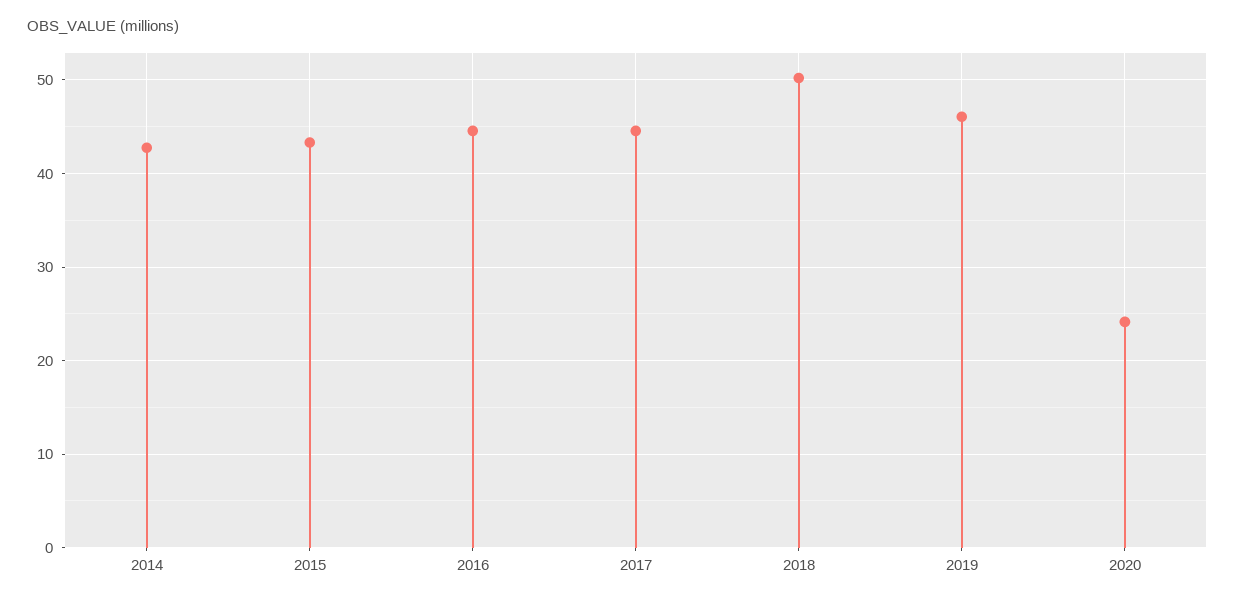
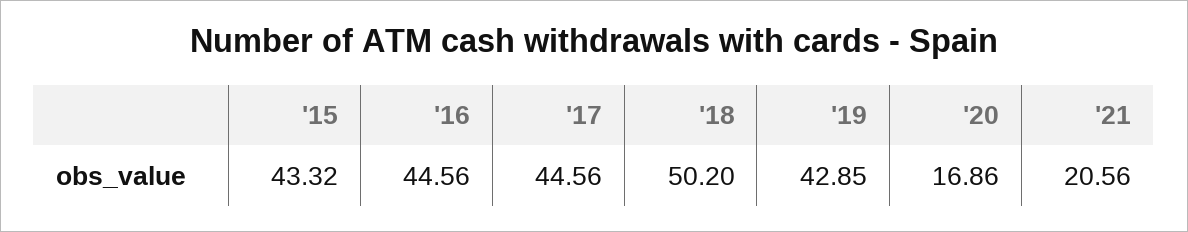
2014: 43 -> none
2019: 46 -> 42.85
2020: 24 -> 16.86
'21: none -> 20.56

